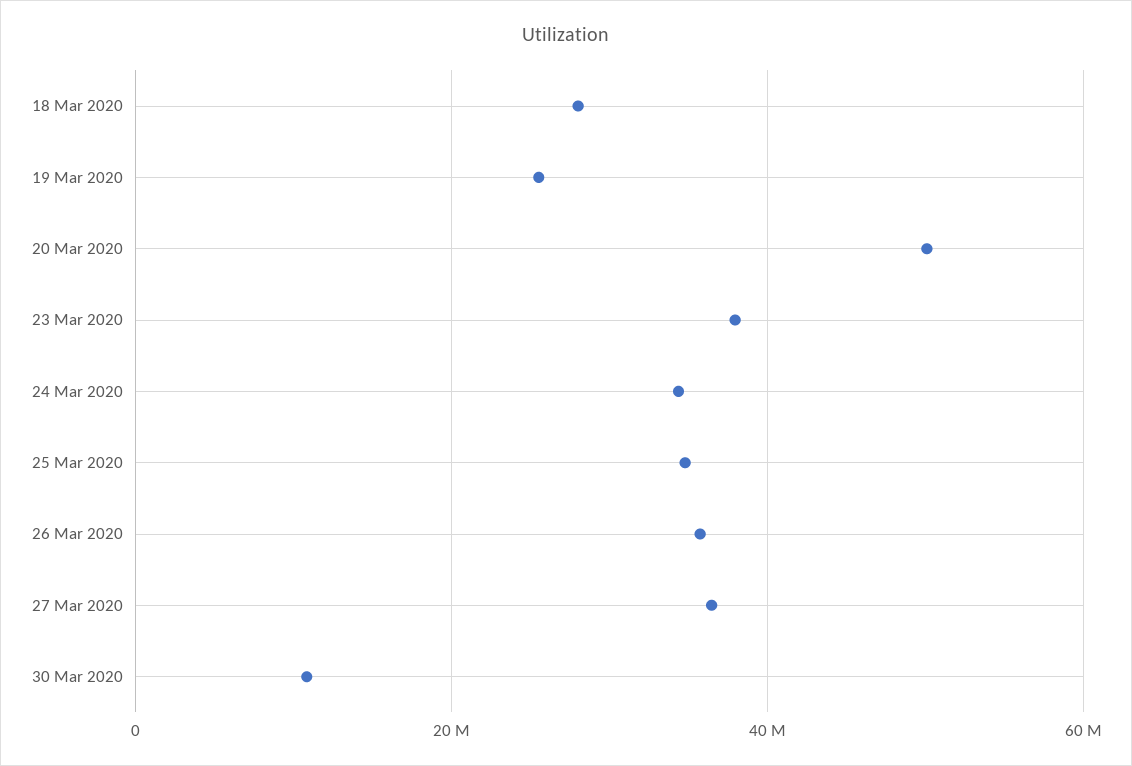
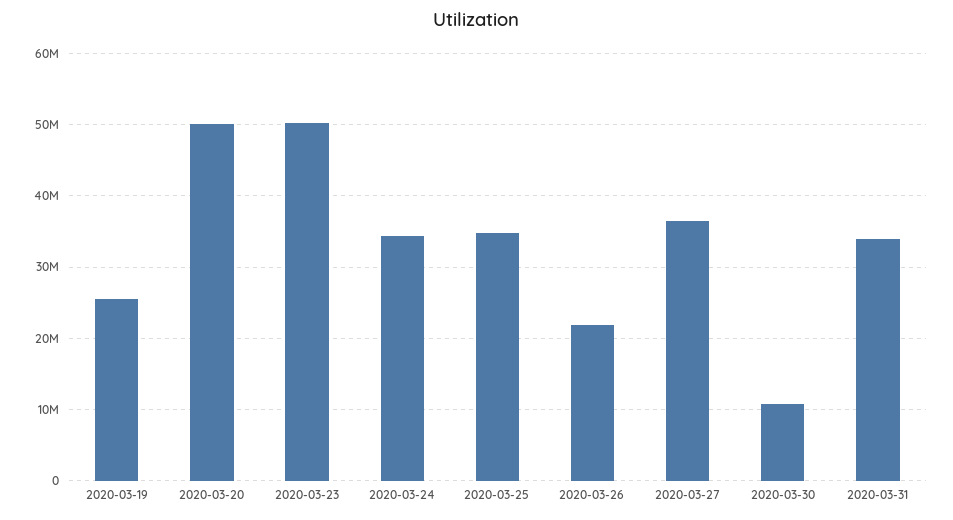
18 Mar 2020: 28000000 -> none
23 Mar 2020: 38000000 -> 50000000
26 Mar 2020: 36000000 -> 22000000
2020-03-31: none -> 34000000

